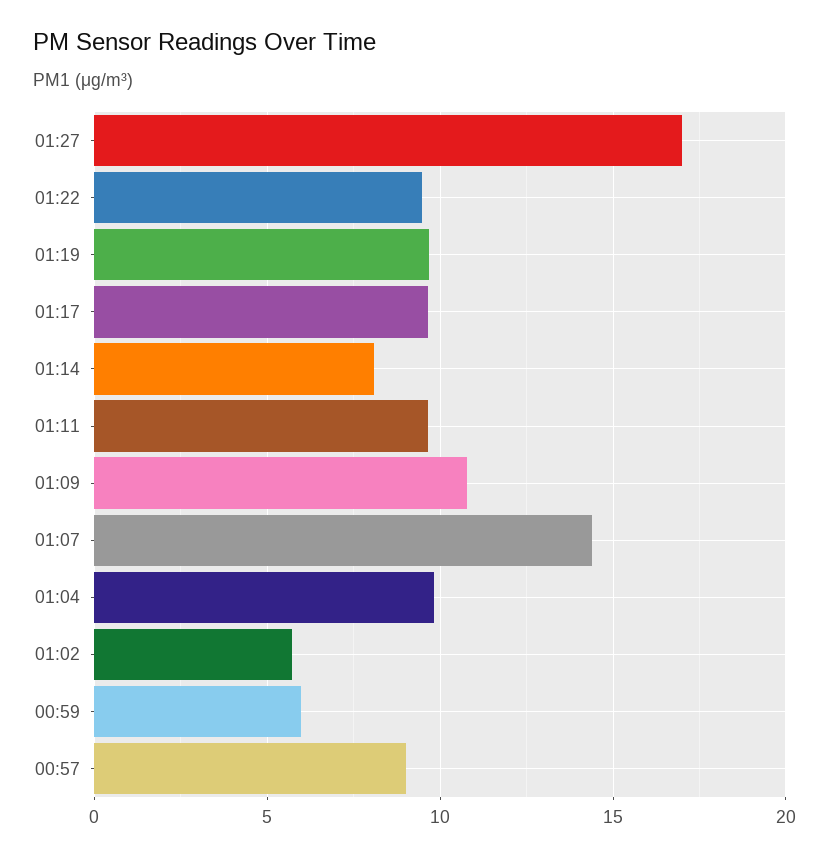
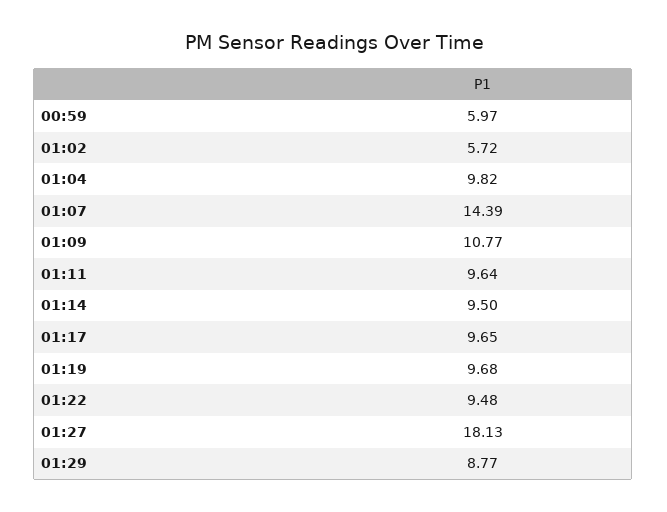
01:27: 17 -> 18.13
01:14: 8 -> 9.5
00:57: 9 -> none
01:29: none -> 8.77

